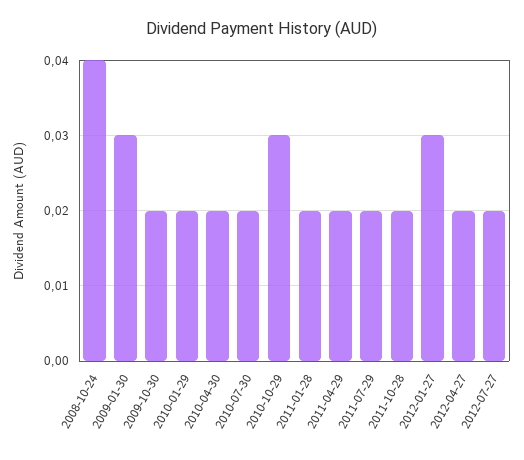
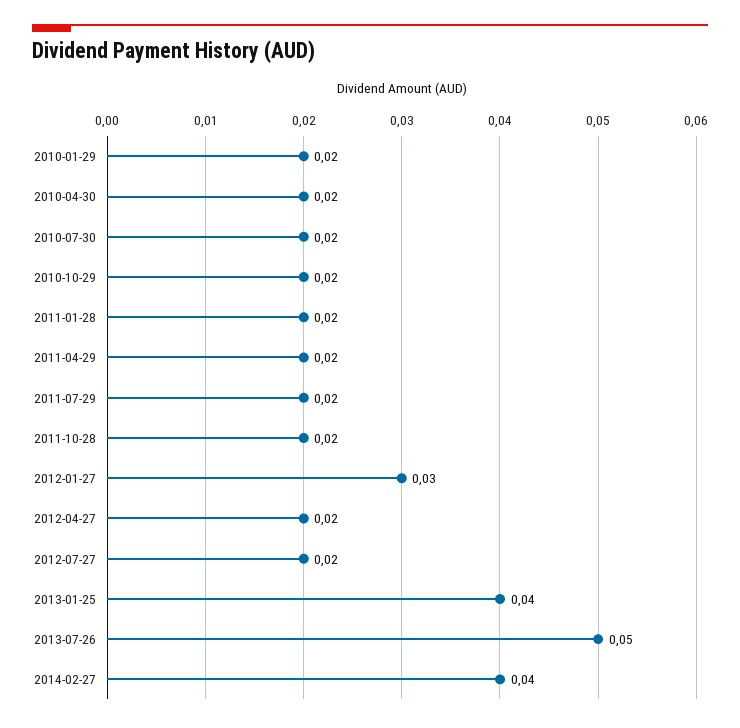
2008-10-24: 0.04 -> none
2009-01-30: 0.03 -> none
2009-10-30: 0.02 -> none
2010-10-29: 0.03 -> 0.02
2013-01-25: none -> 0.04
2013-07-26: none -> 0.05
2014-02-27: none -> 0.04

